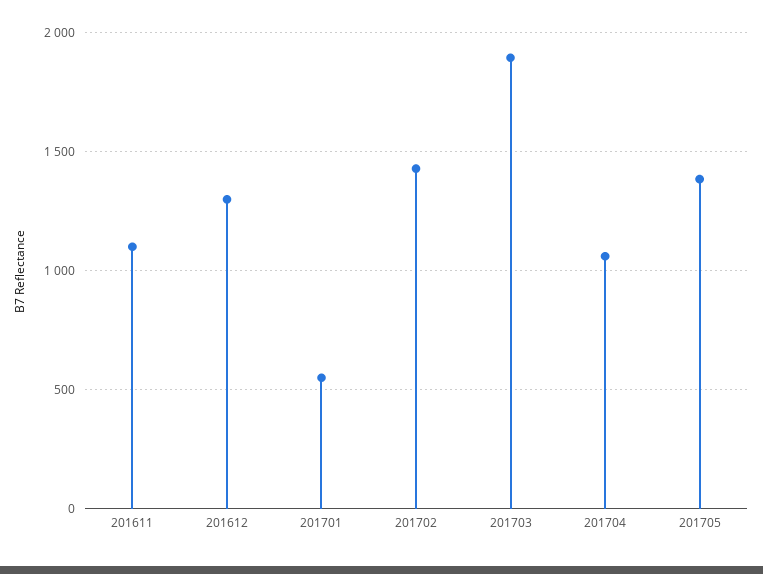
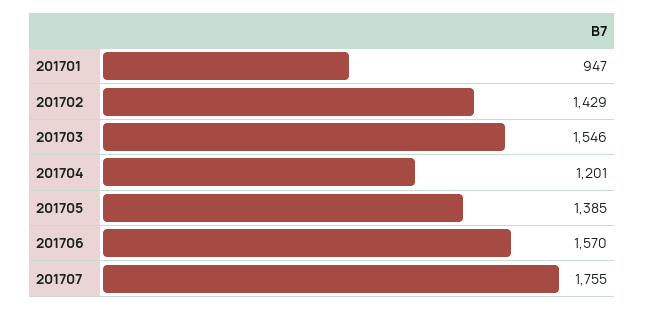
201611: 1100 -> none
201612: 1300 -> none
201701: 550 -> 947
201703: 1900 -> 1546
201704: 1050 -> 1201
201706: none -> 1570
201707: none -> 1755

